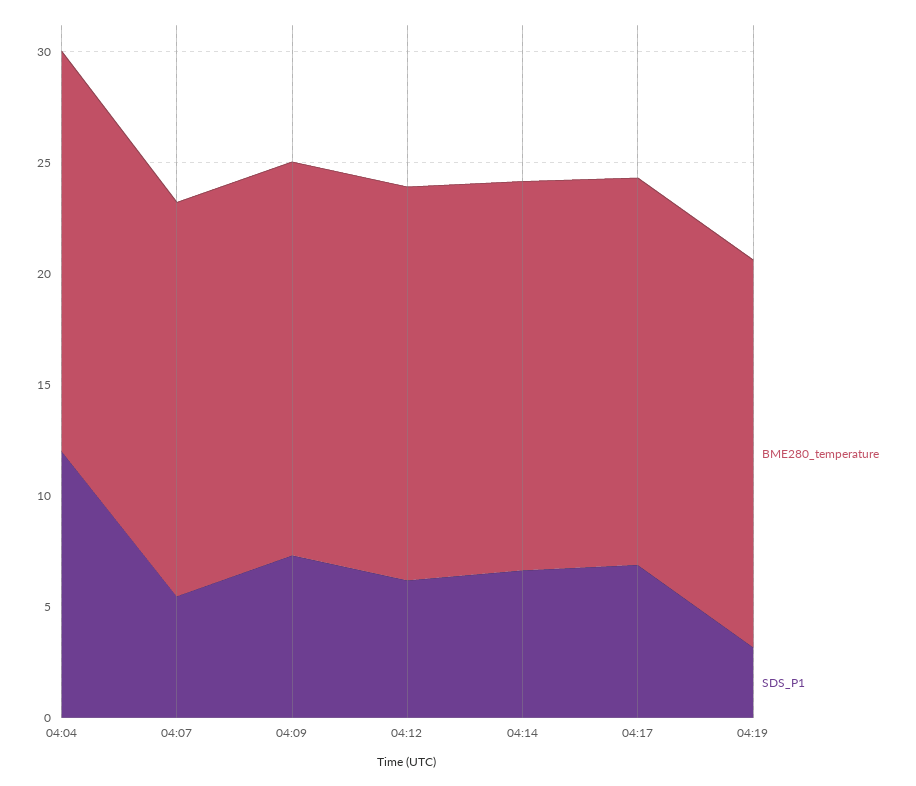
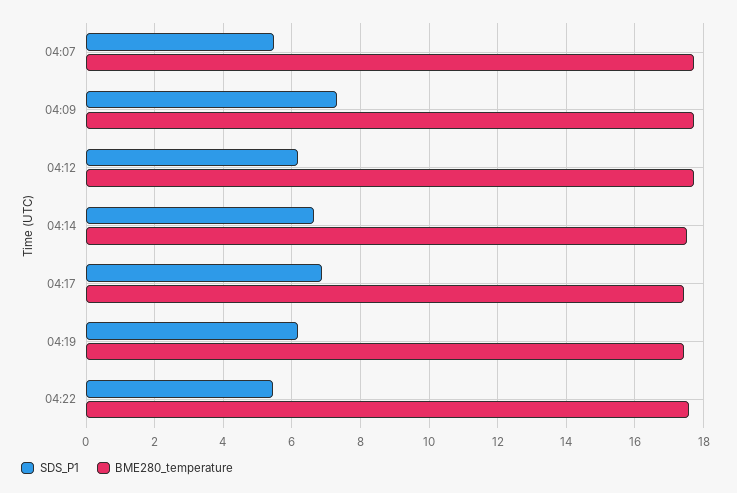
BME280_temperature, 04:04: 18 -> none
SDS_P1, 04:04: 12 -> none
SDS_P1, 04:19: 3 -> 6.2
SDS_P1, 04:22: none -> 5.4
BME280_temperature, 04:22: none -> 17.6

